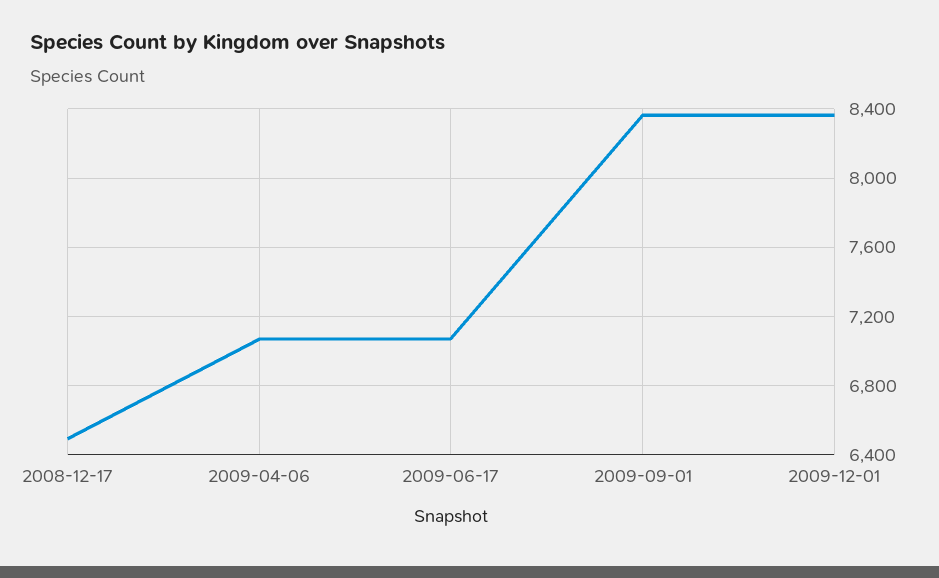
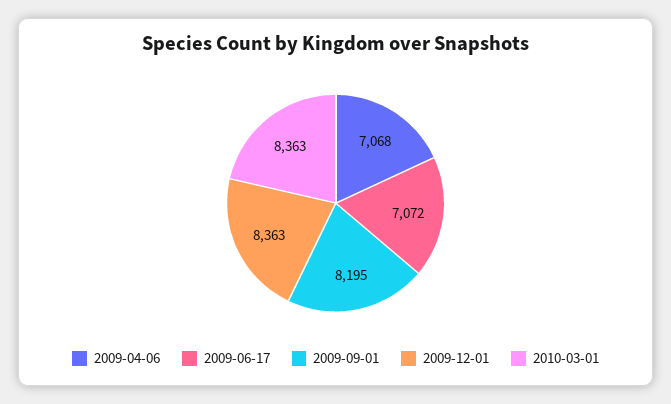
2008-12-17: 6500 -> none
2009-09-01: 8350 -> 8195
2010-03-01: none -> 8363

